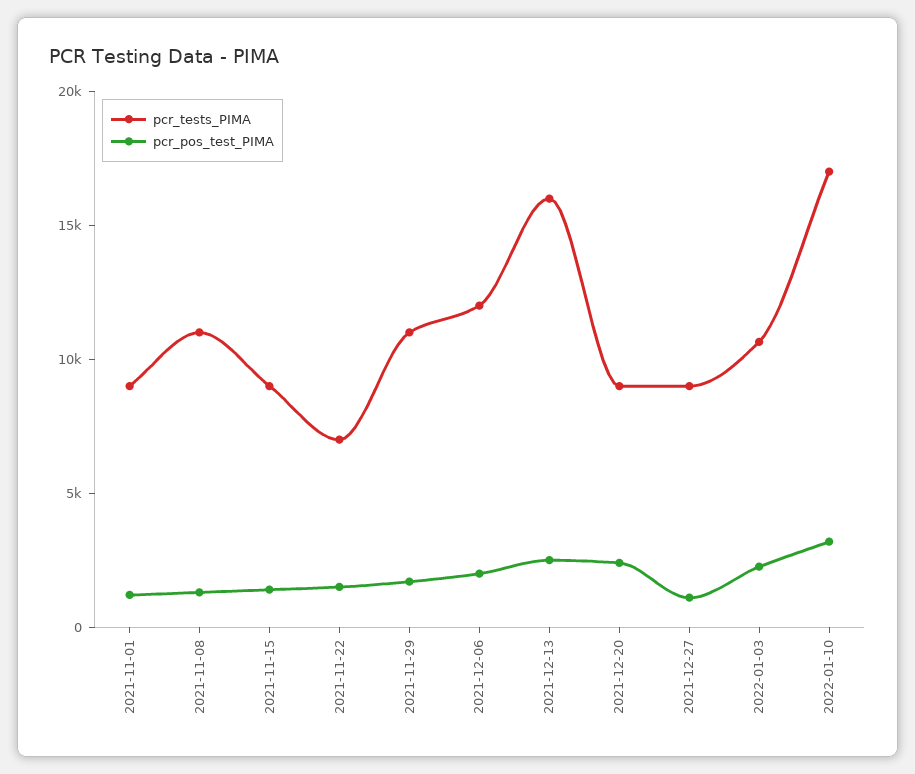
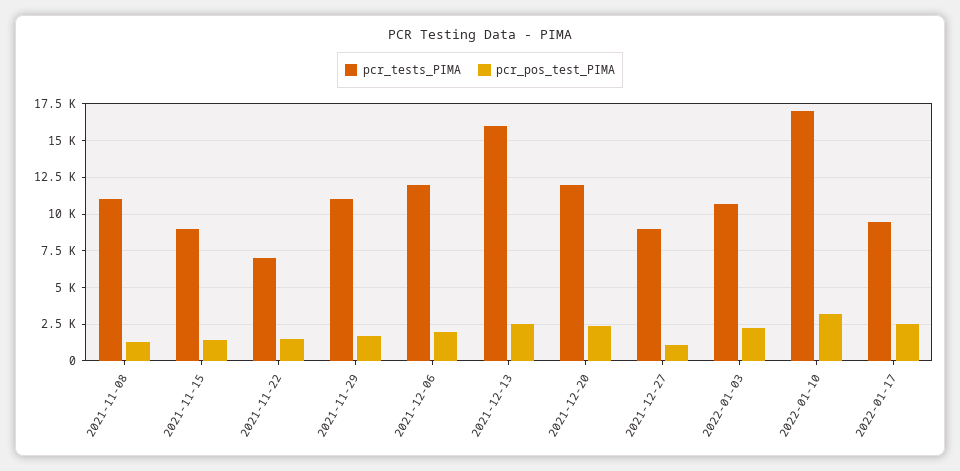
pcr_tests_PIMA, 2021-11-01: 9000 -> none
pcr_pos_test_PIMA, 2021-11-01: 1000 -> none
pcr_tests_PIMA, 2021-12-20: 9000 -> 12000
pcr_tests_PIMA, 2022-01-17: none -> 9500
pcr_pos_test_PIMA, 2022-01-17: none -> 2500

